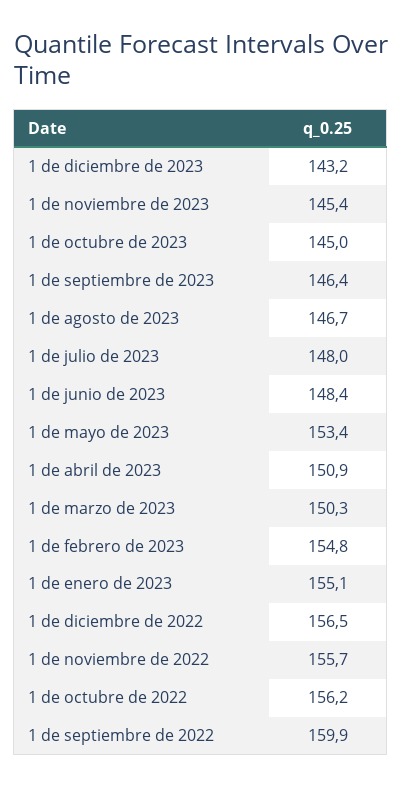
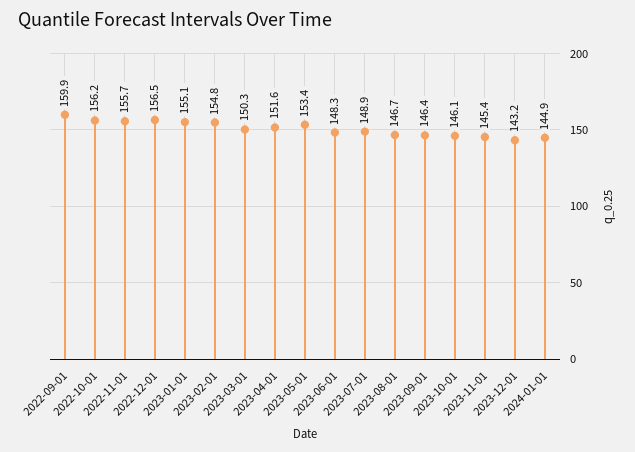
1 de octubre de 2023: 145 -> 146.1
1 de julio de 2023: 148 -> 148.9
1 de junio de 2023: 148.4 -> 148.3
1 de abril de 2023: 150.9 -> 151.6
2024-01-01: none -> 144.9

